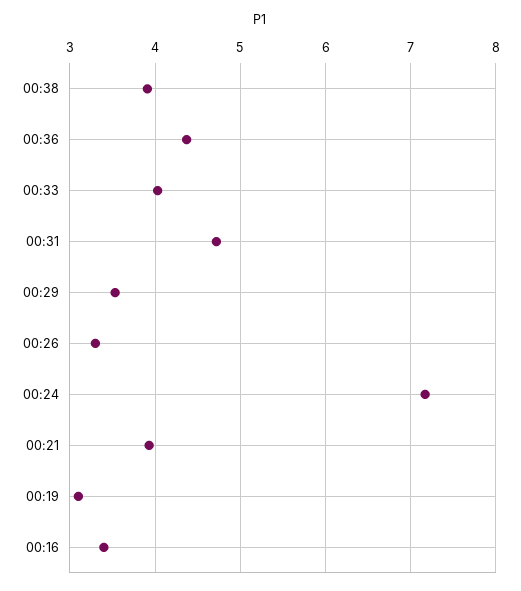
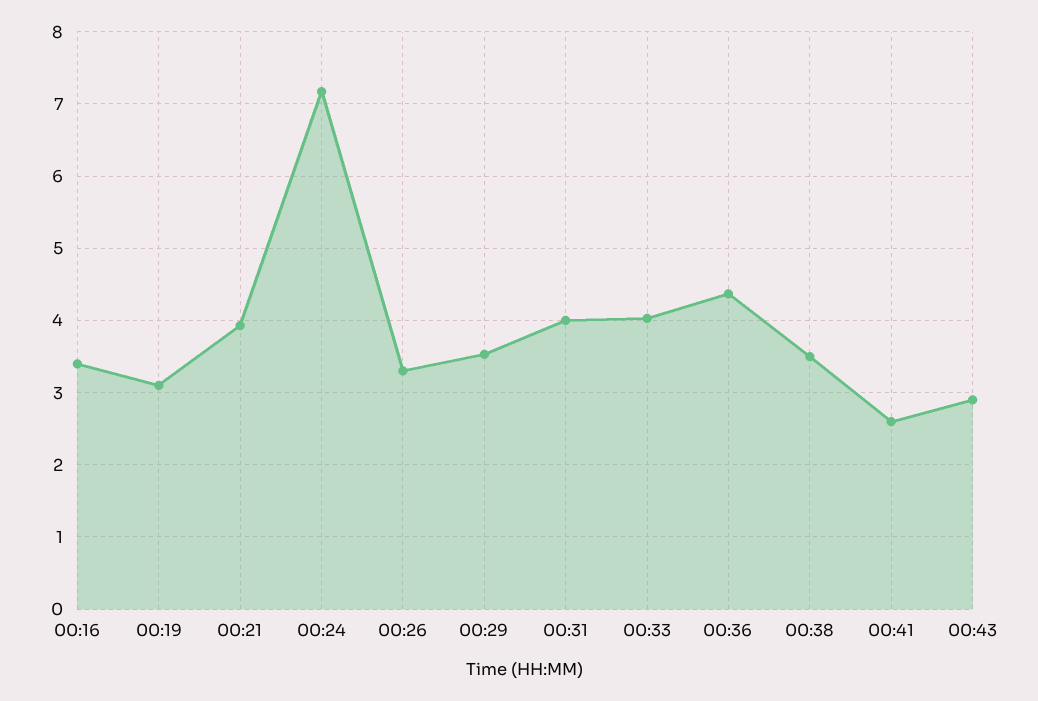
00:38: 3.9 -> 3.5
00:31: 4.7 -> 4
00:41: none -> 2.6
00:43: none -> 2.9

